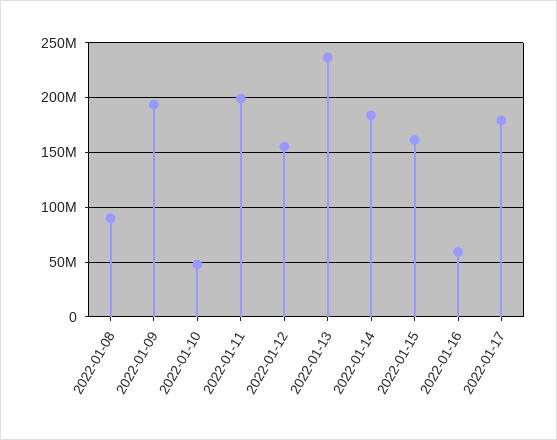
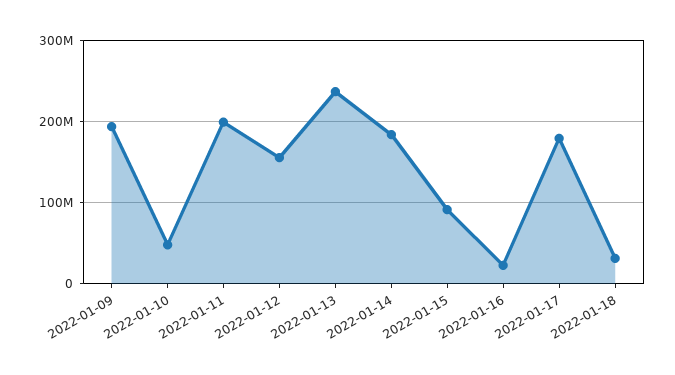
2022-01-08: 90000000 -> none
2022-01-15: 160000000 -> 90000000
2022-01-16: 60000000 -> 20000000
2022-01-18: none -> 30000000

